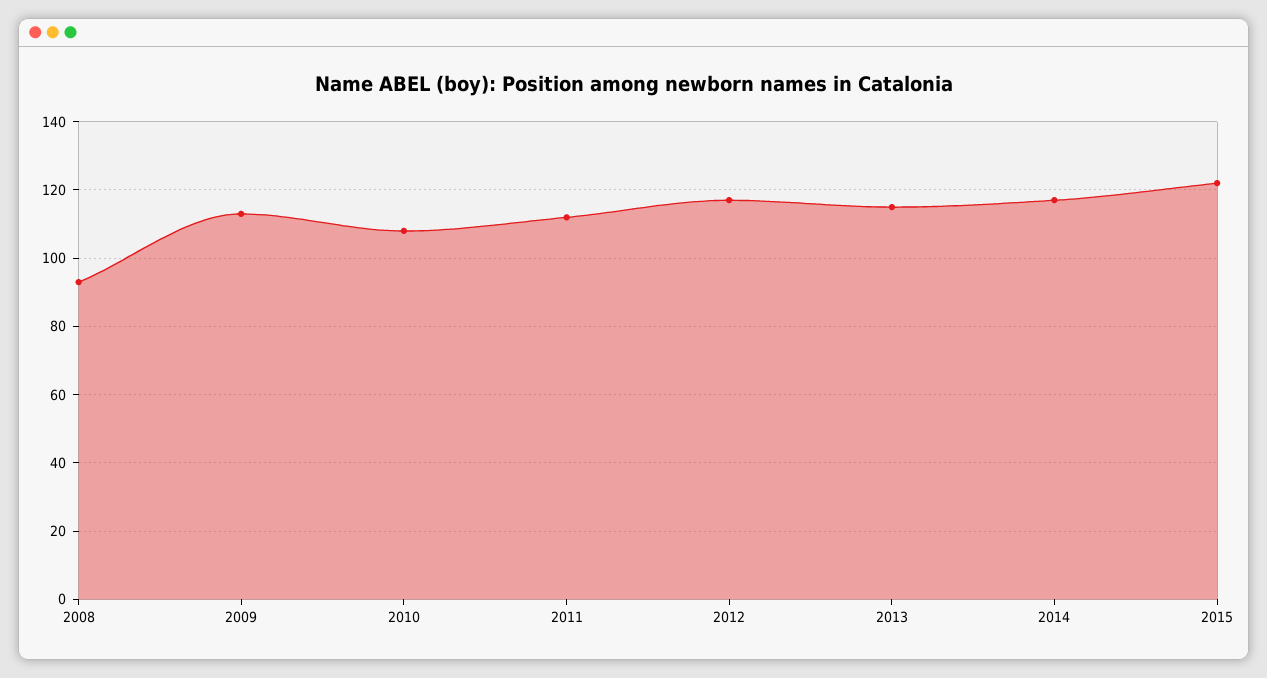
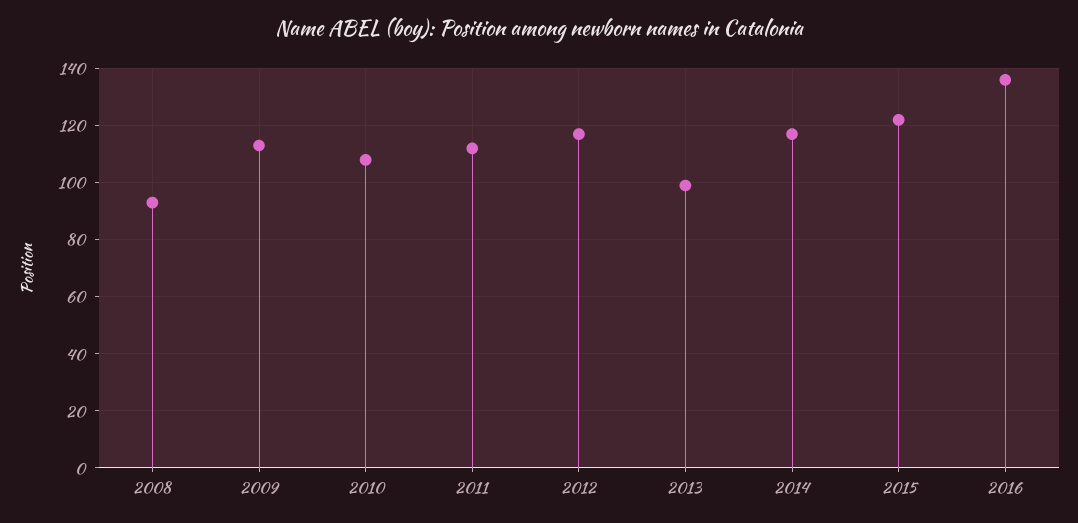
2013: 115 -> 100
2016: none -> 135

